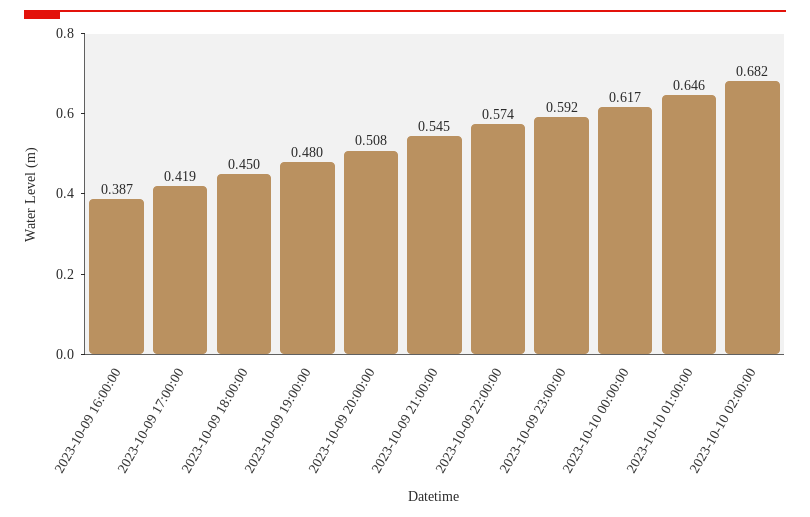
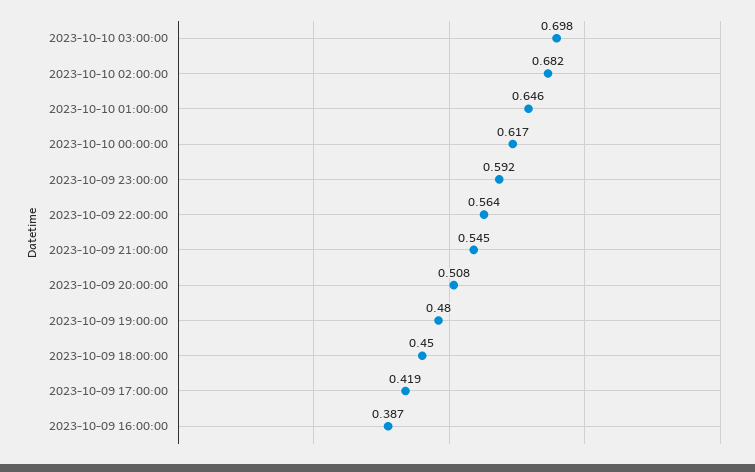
2023-10-09 22:00:00: 0.574 -> 0.564
2023-10-10 03:00:00: none -> 0.698

